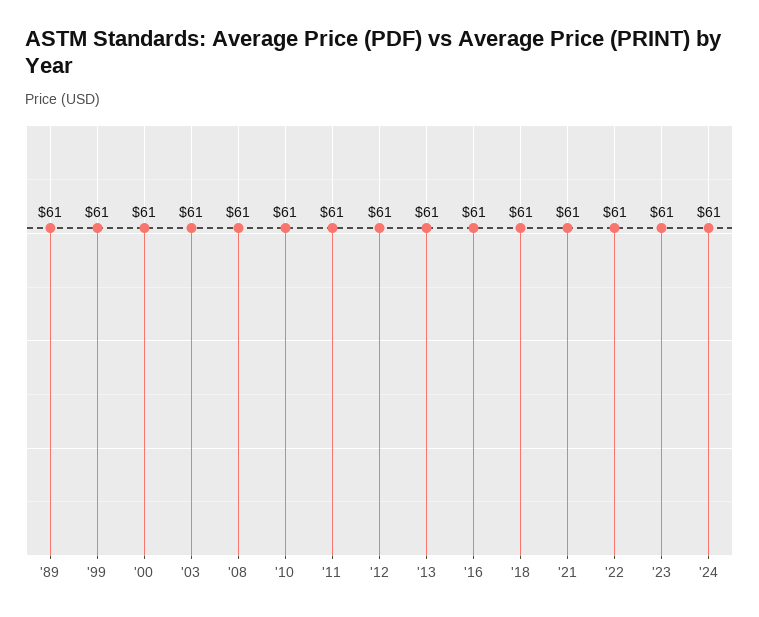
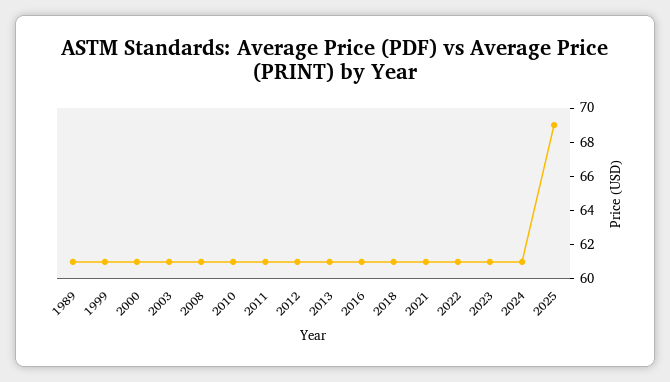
2025: none -> 69

